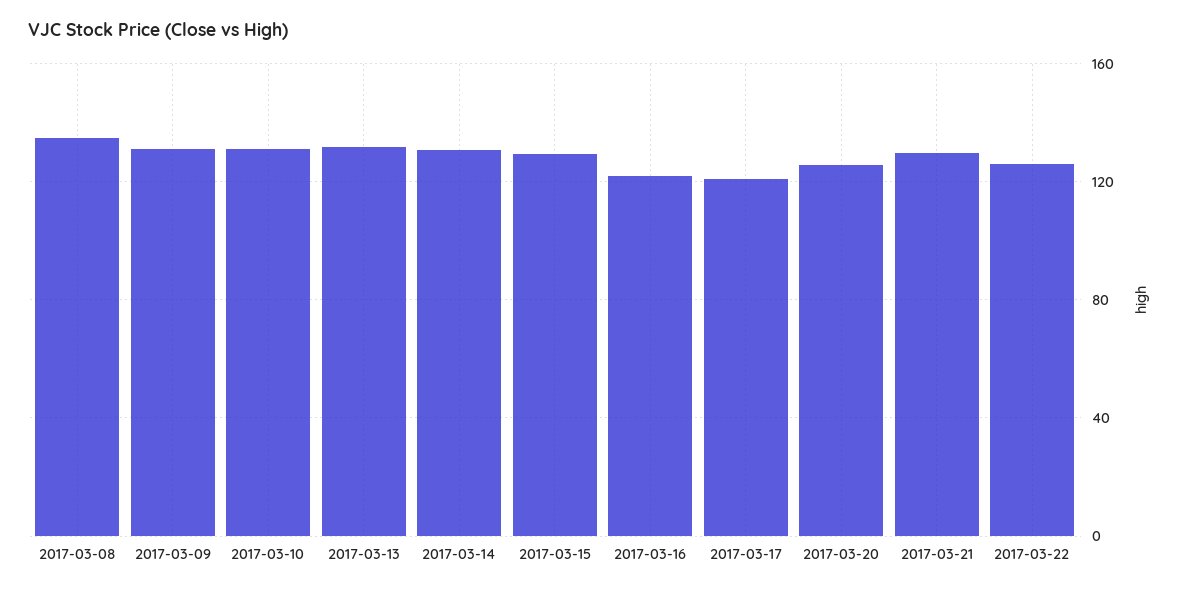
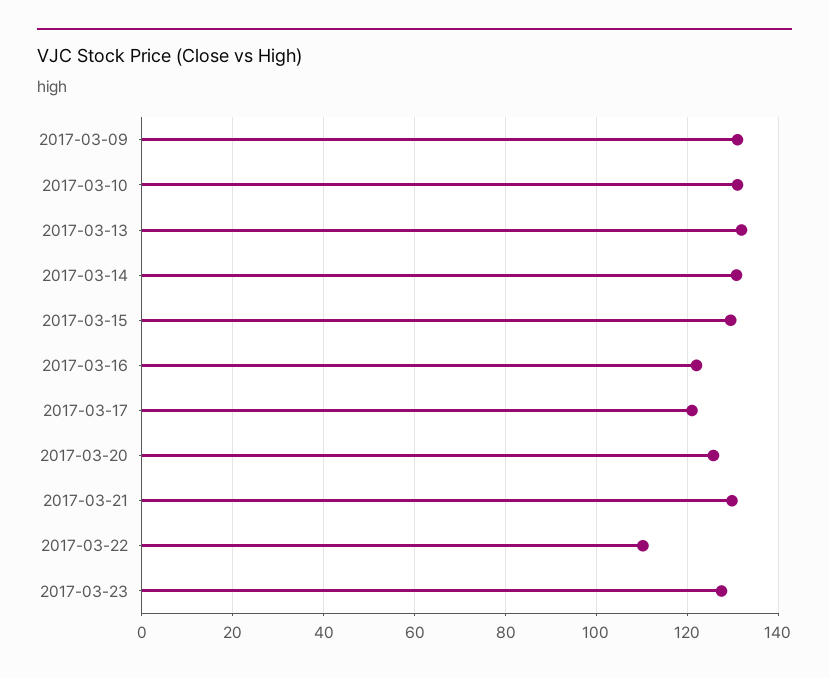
2017-03-08: 135 -> none
2017-03-22: 125 -> 110
2017-03-23: none -> 128

